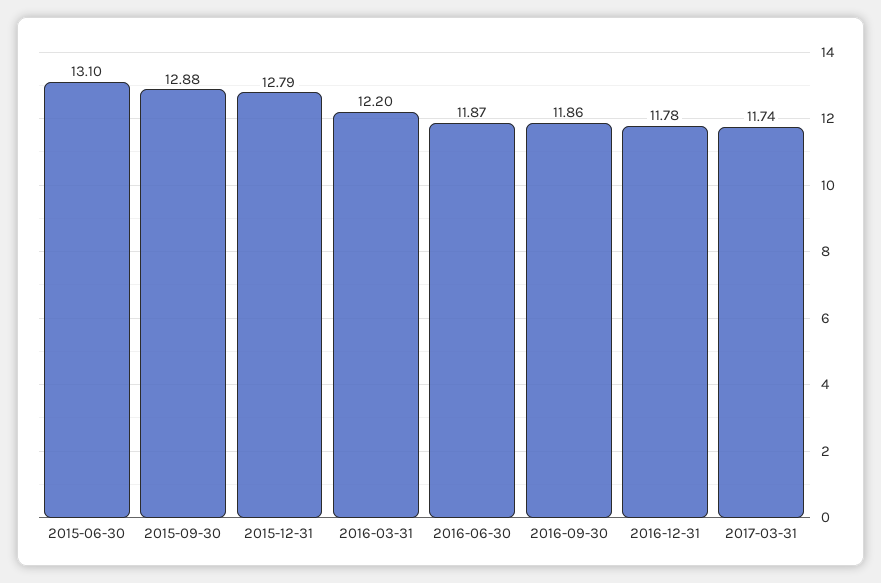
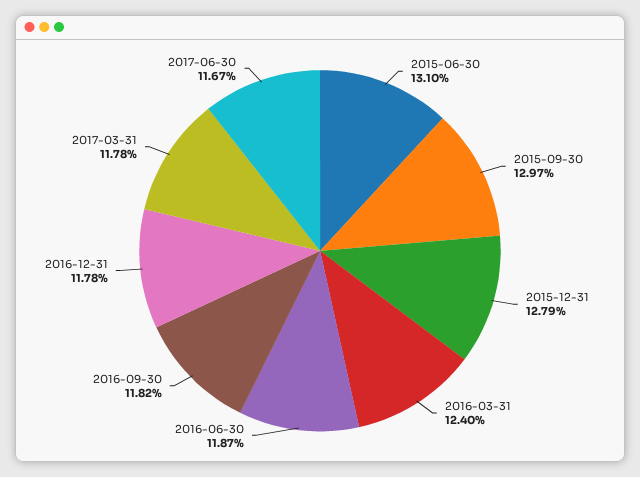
2015-09-30: 12.88 -> 12.97
2016-03-31: 12.2 -> 12.4
2016-09-30: 11.86 -> 11.82
2017-03-31: 11.74 -> 11.78
2017-06-30: none -> 11.67

